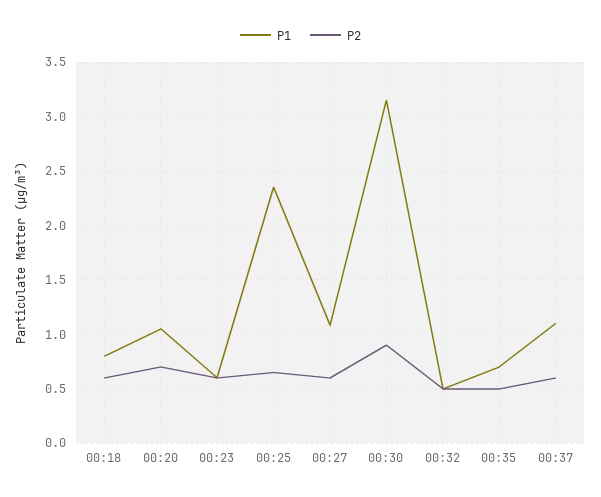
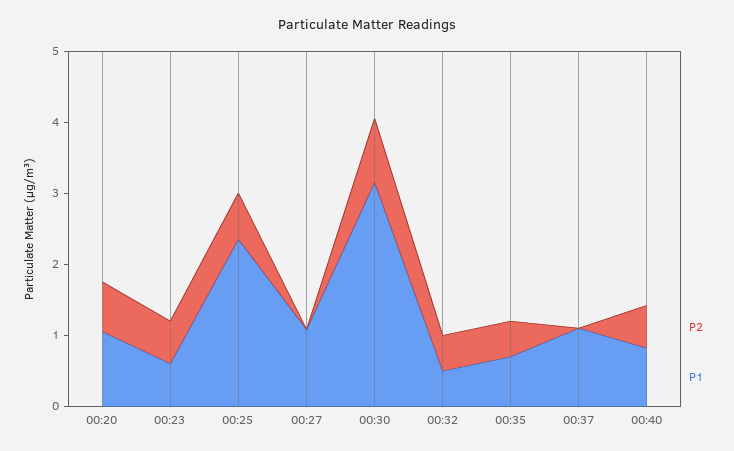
P1, 00:18: 0.8 -> none
P2, 00:18: 0.6 -> none
P2, 00:27: 0.6 -> 0
P2, 00:37: 0.6 -> 0
P2, 00:40: none -> 0.6
P1, 00:40: none -> 0.8

